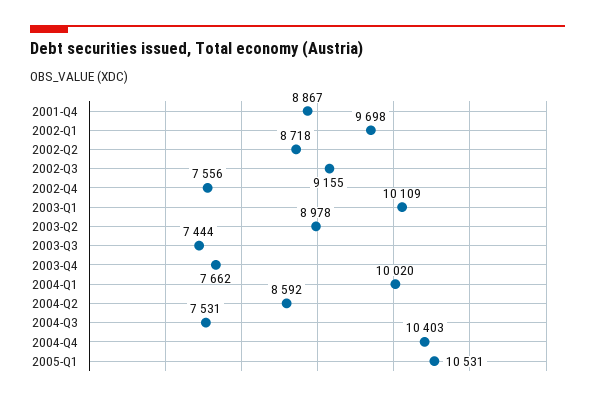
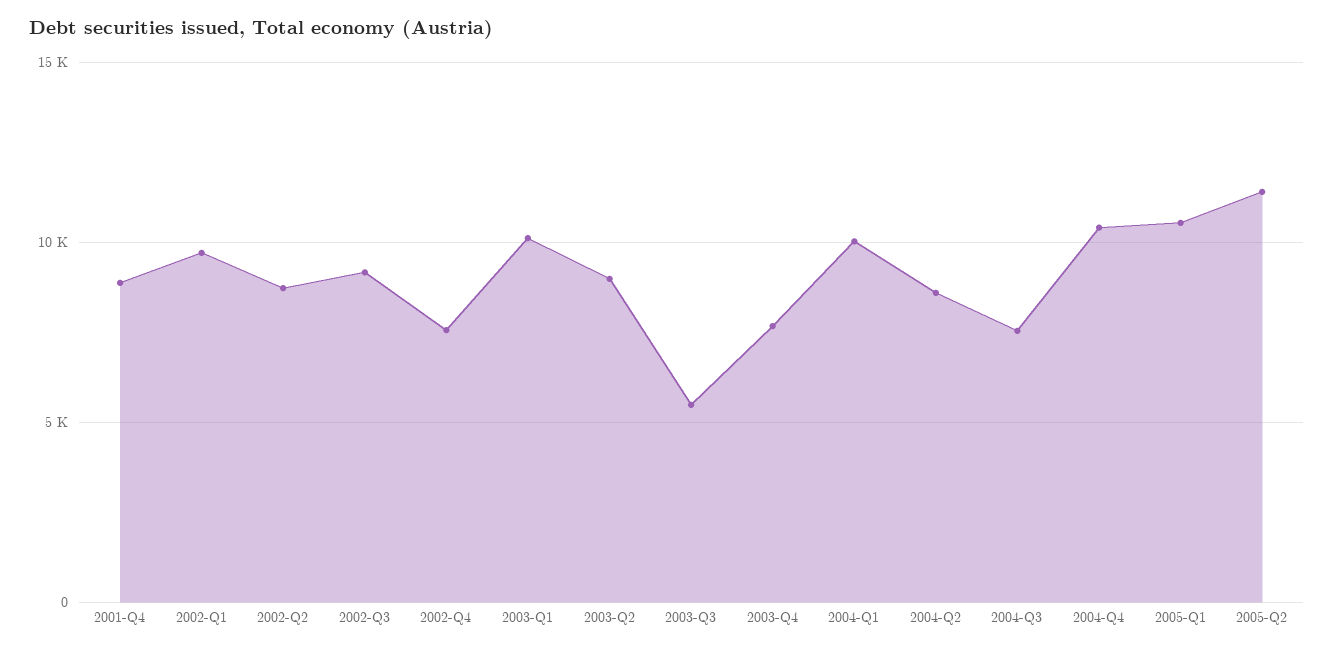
2003-Q3: 7444 -> 5500
2005-Q2: none -> 11500

